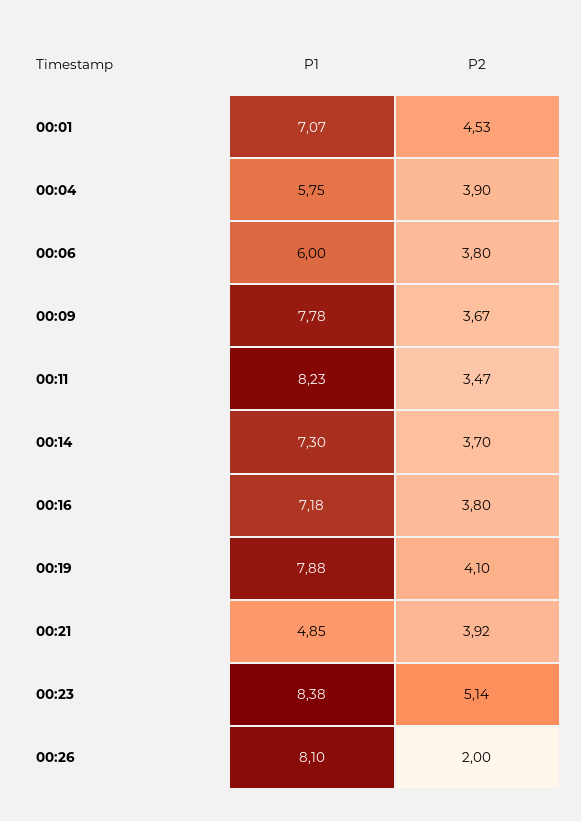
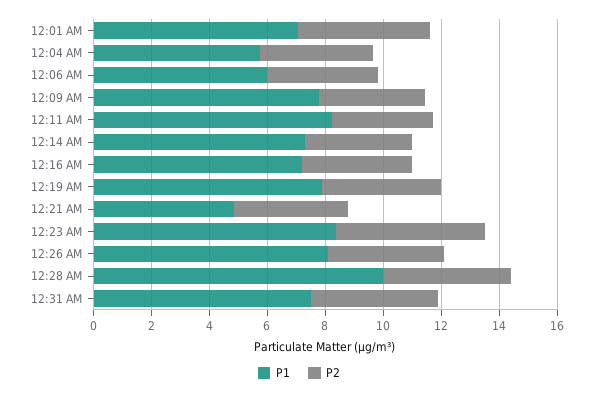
P2, 00:26: 2 -> 4
P1, 12:28 AM: none -> 10
P2, 12:28 AM: none -> 4.5
P1, 12:31 AM: none -> 7.5
P2, 12:31 AM: none -> 4.5

